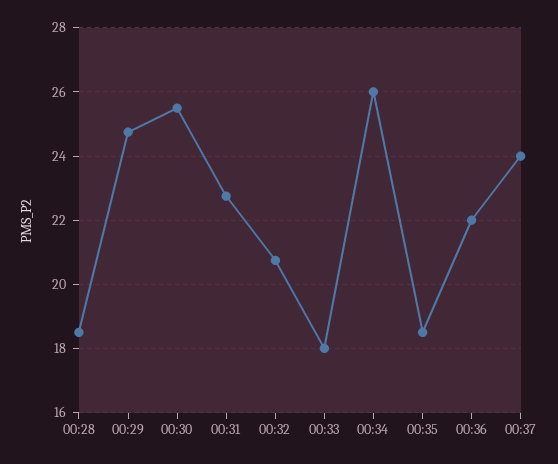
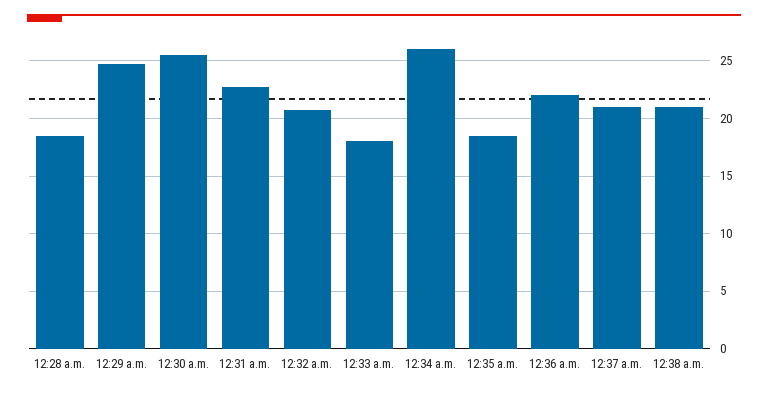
00:37: 24 -> 21
12:38 a.m.: none -> 21

